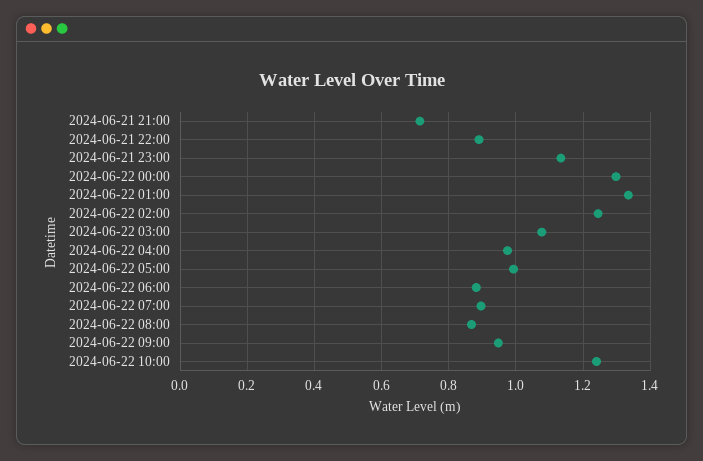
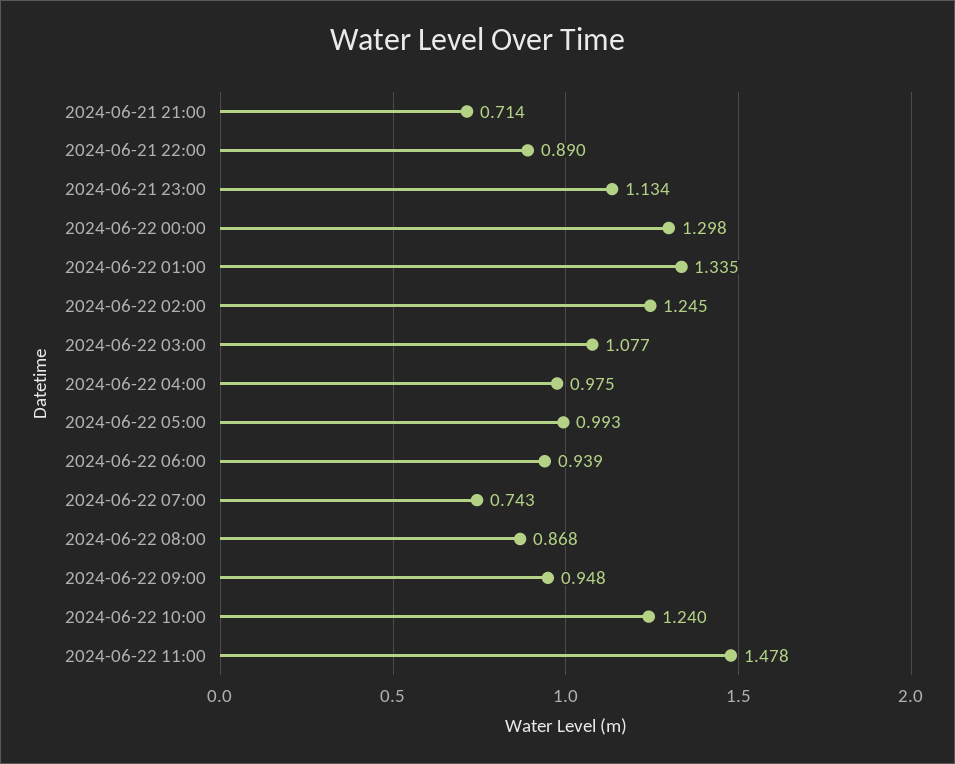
2024-06-22 06:00: 0.88 -> 0.939
2024-06-22 07:00: 0.9 -> 0.743
2024-06-22 11:00: none -> 1.478

